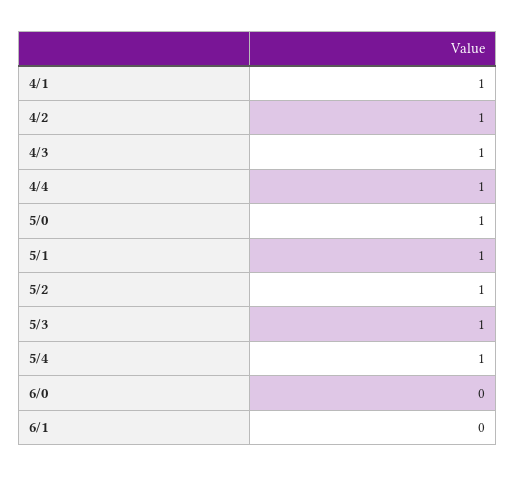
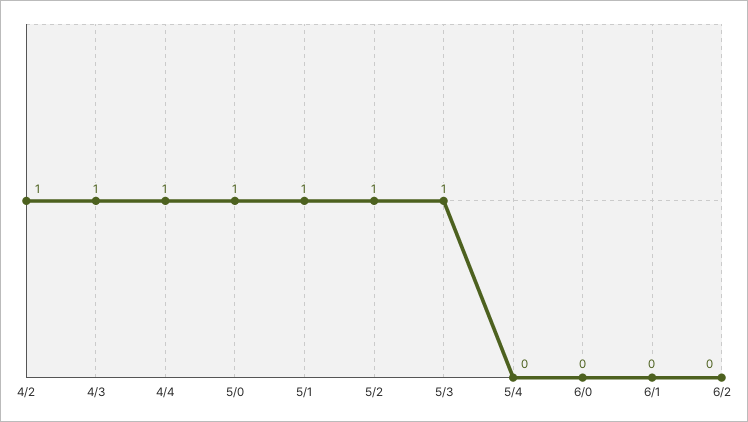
4/1: 1 -> none
5/4: 1 -> 0
6/2: none -> 0

